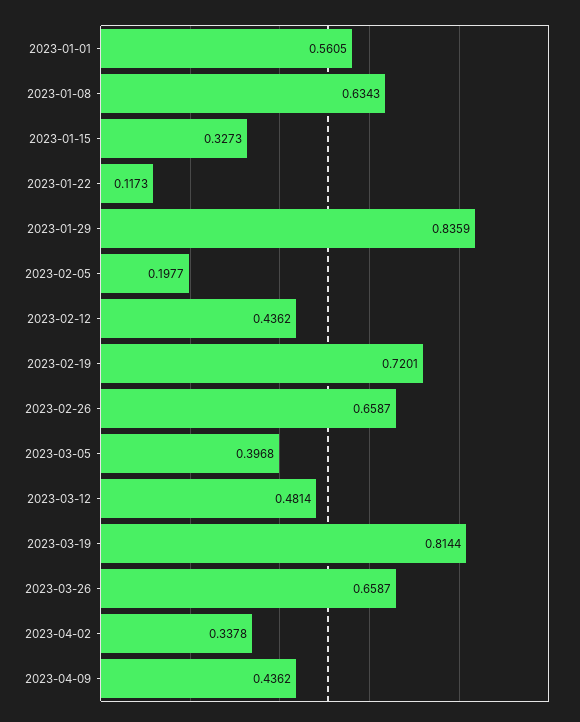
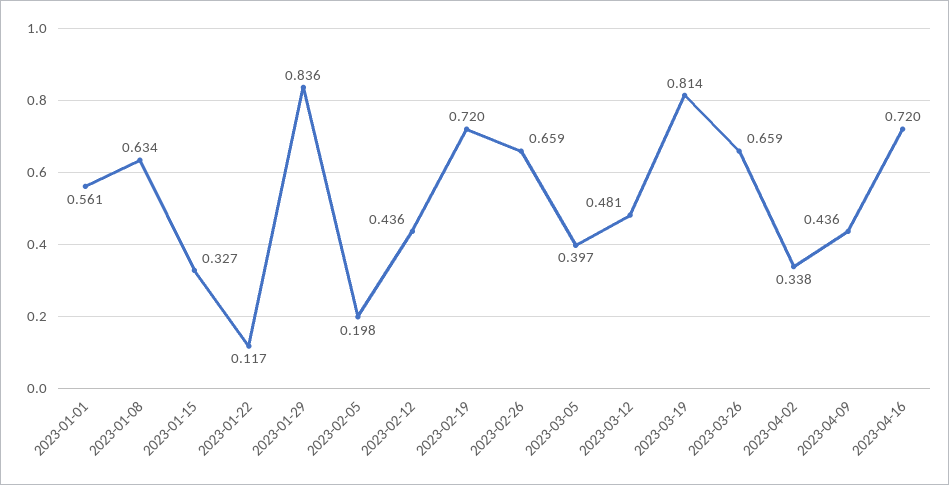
2023-04-16: none -> 0.72

